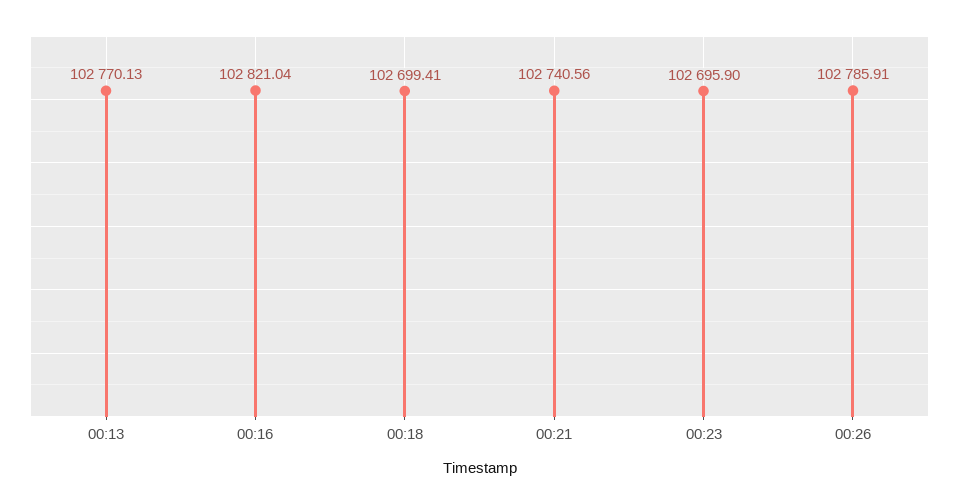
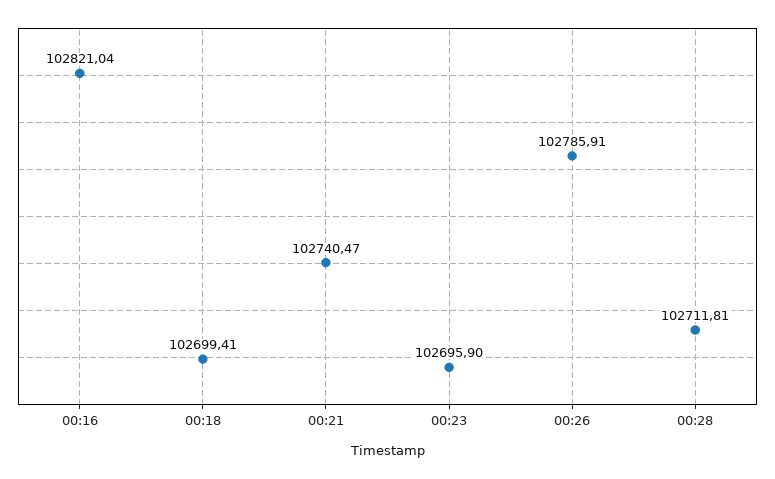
00:13: 102770.13 -> none
00:21: 102740.56 -> 102740.47
00:28: none -> 102711.81

